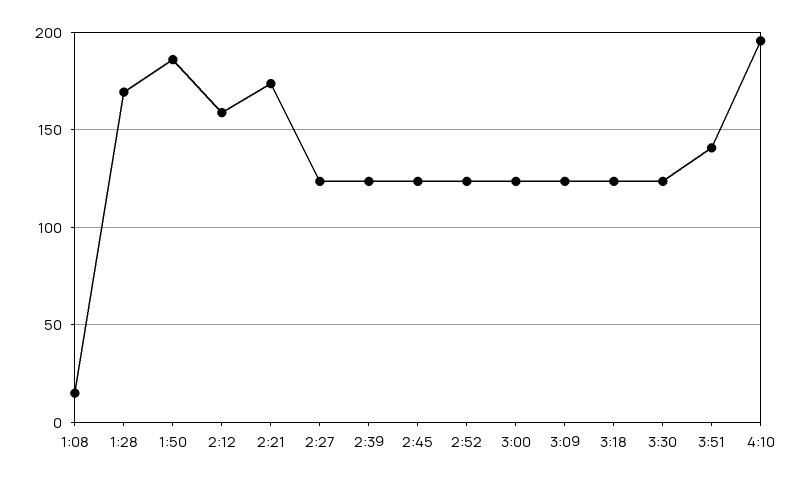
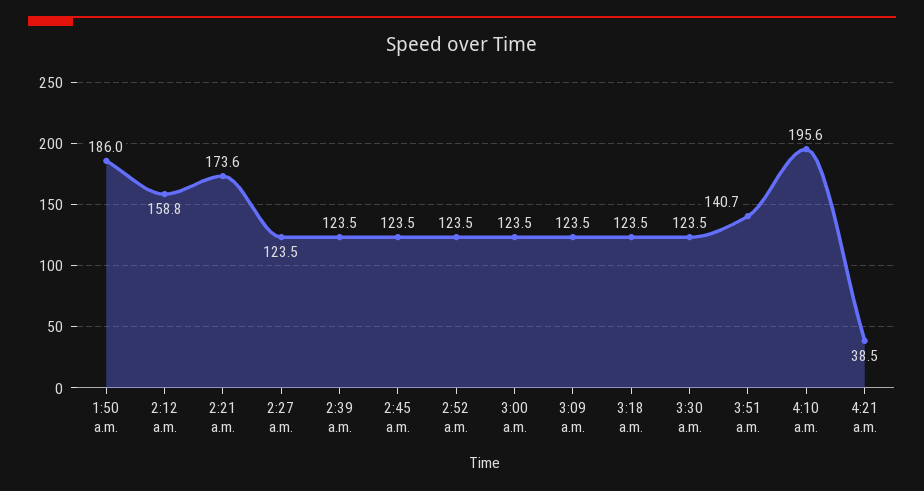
1:08: 15 -> none
1:28: 170 -> none
4:21 a.m.: none -> 38.5

